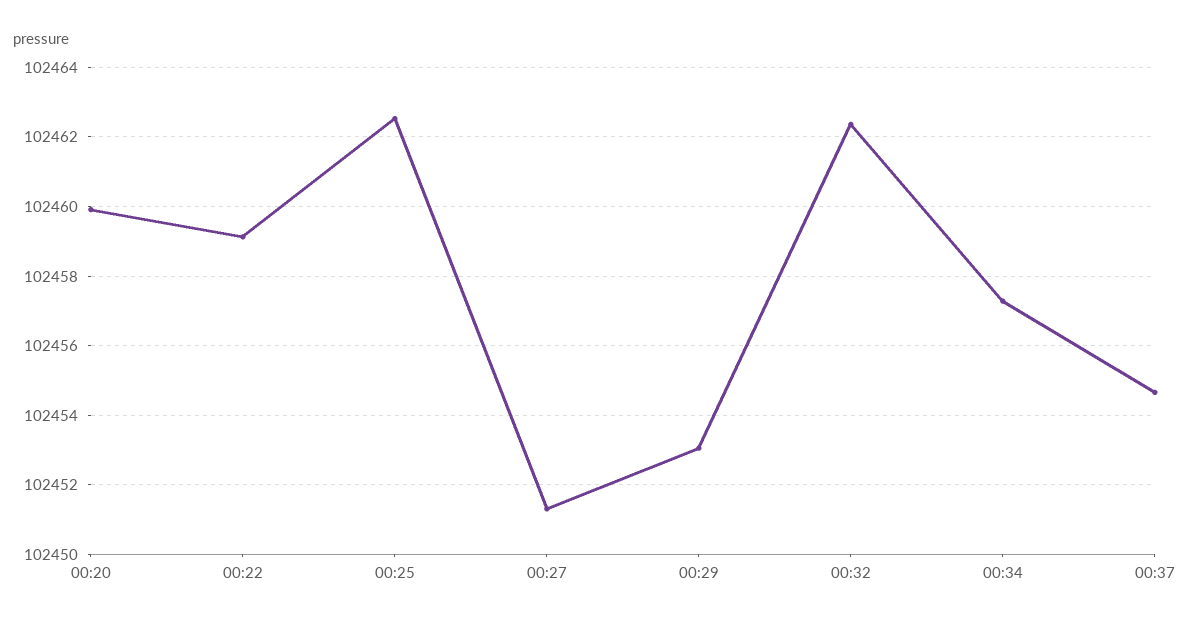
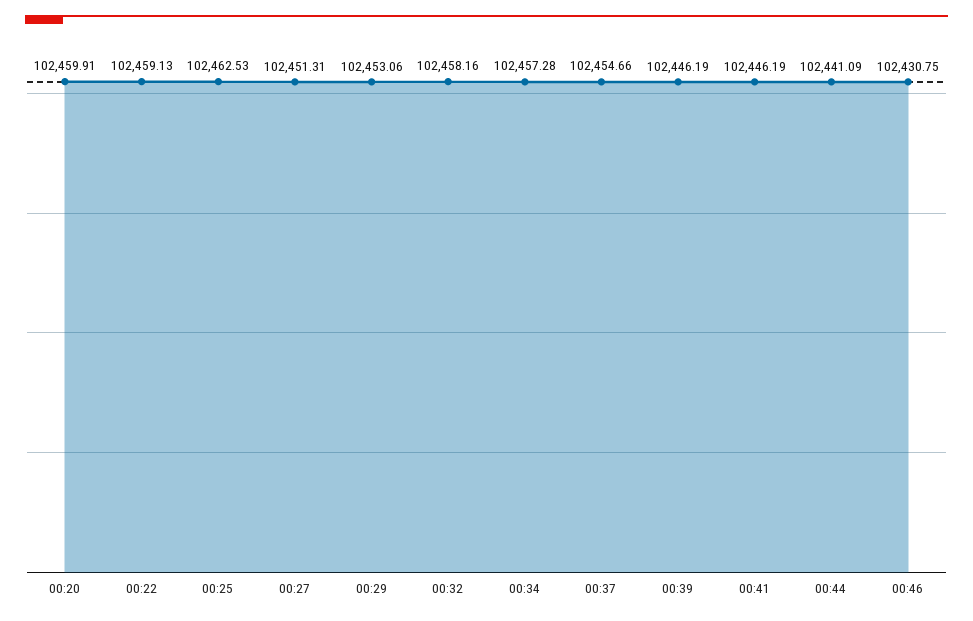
00:32: 102462.4 -> 102458.16
00:39: none -> 102446.19
00:41: none -> 102446.19
00:44: none -> 102441.09
00:46: none -> 102430.75

